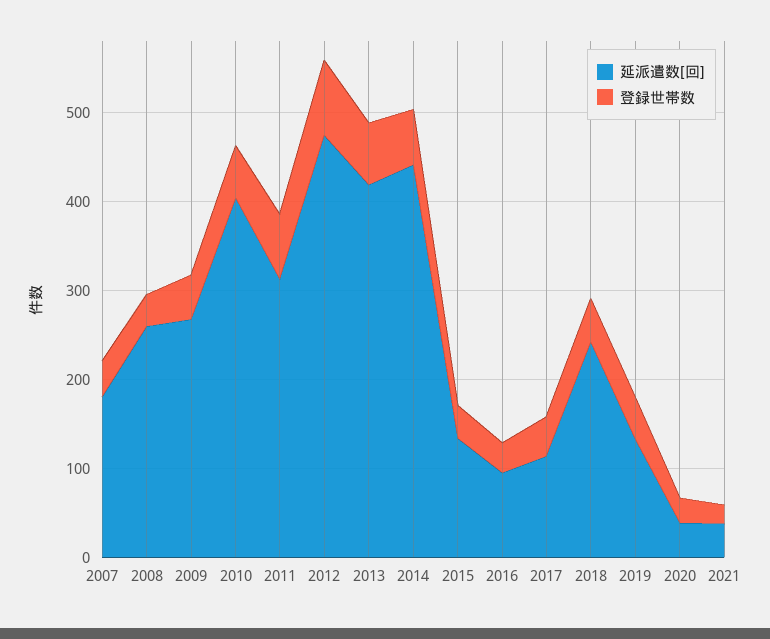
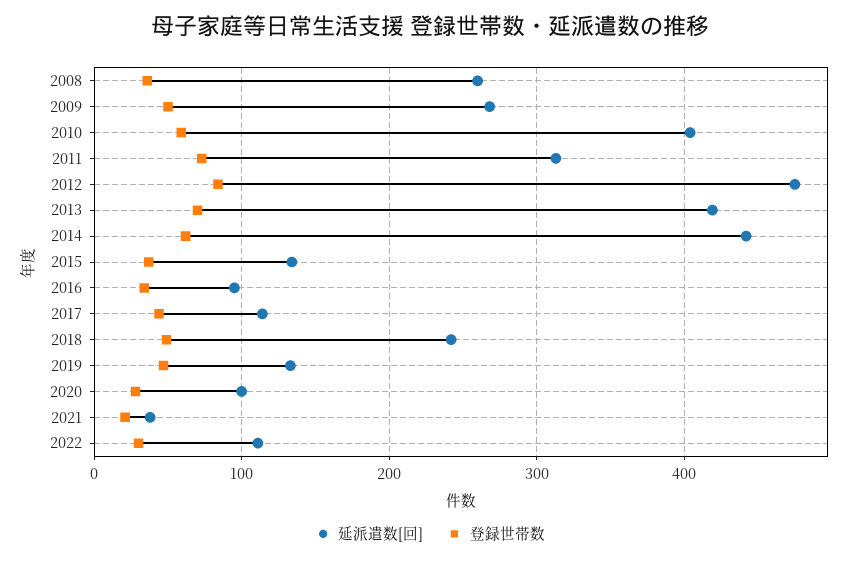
延派遣数[回], 2007: 180 -> none
登録世帯数, 2007: 40 -> none
延派遣数[回], 2020: 40 -> 100
延派遣数[回], 2022: none -> 110
登録世帯数, 2022: none -> 30

